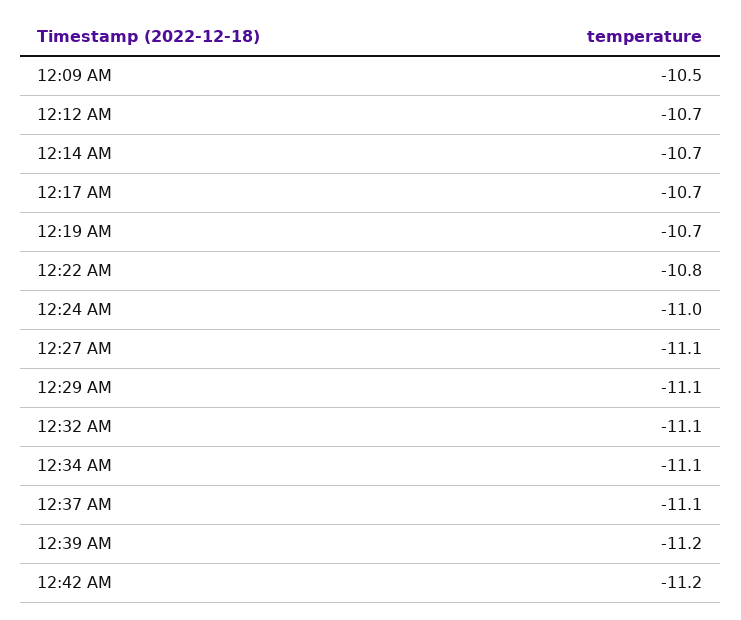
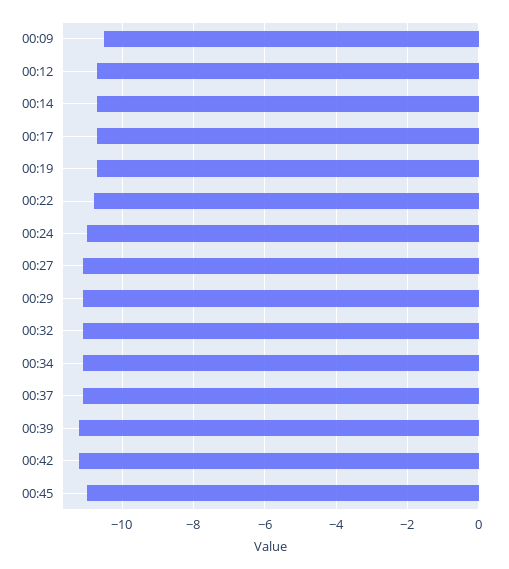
00:45: none -> -11

